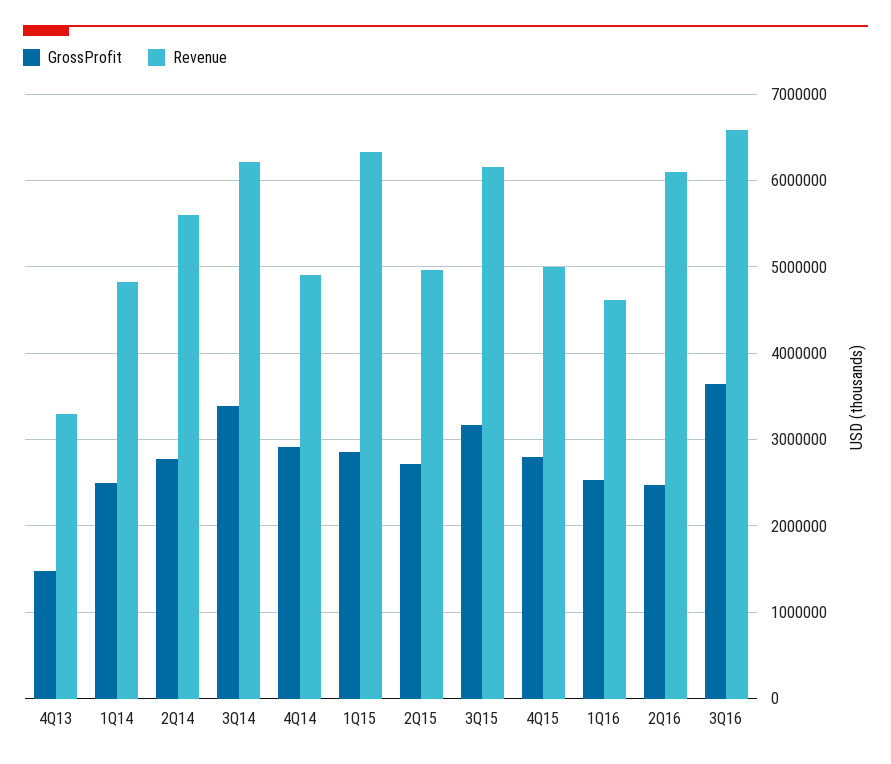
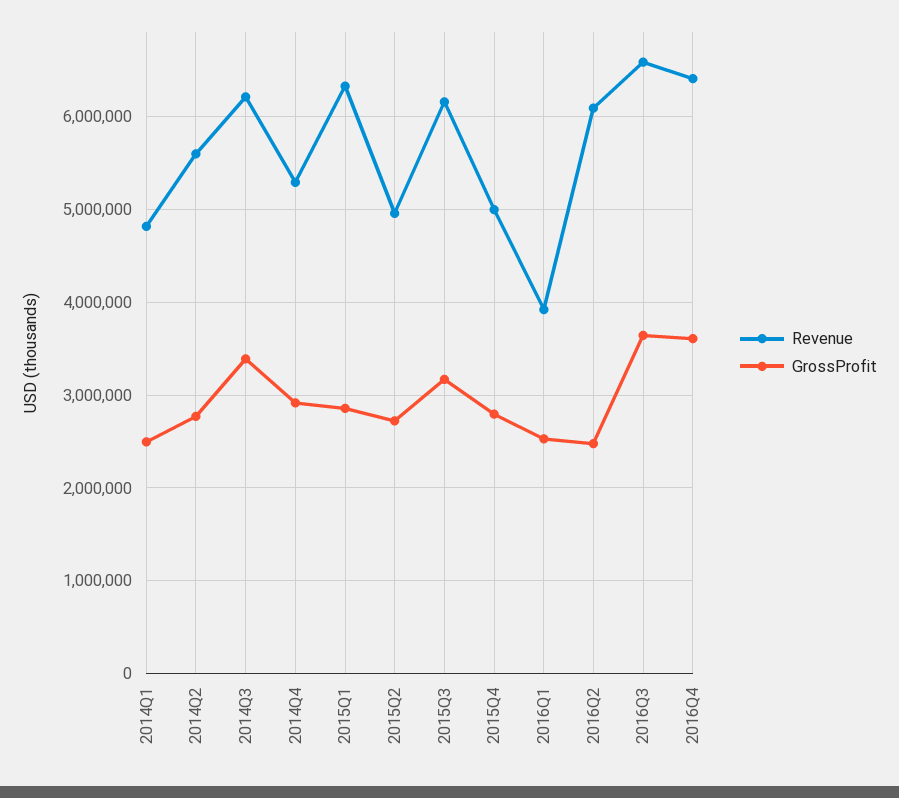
GrossProfit, 4Q13: 1500000 -> none
Revenue, 4Q13: 3300000 -> none
Revenue, 4Q14: 4900000 -> 5300000
Revenue, 1Q16: 4600000 -> 3900000
Revenue, 2016Q4: none -> 6400000
GrossProfit, 2016Q4: none -> 3600000

